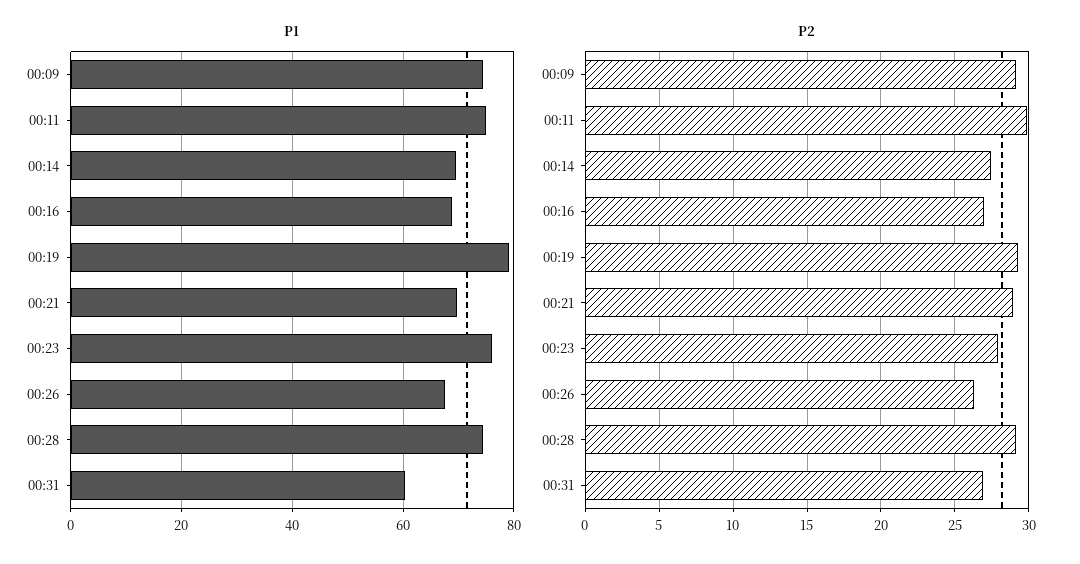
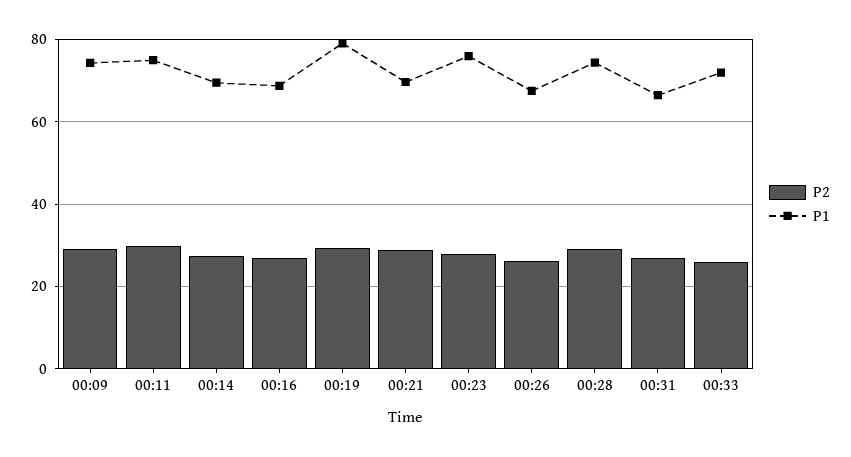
P1, 00:31: 60 -> 66
P2, 00:33: none -> 26
P1, 00:33: none -> 72

